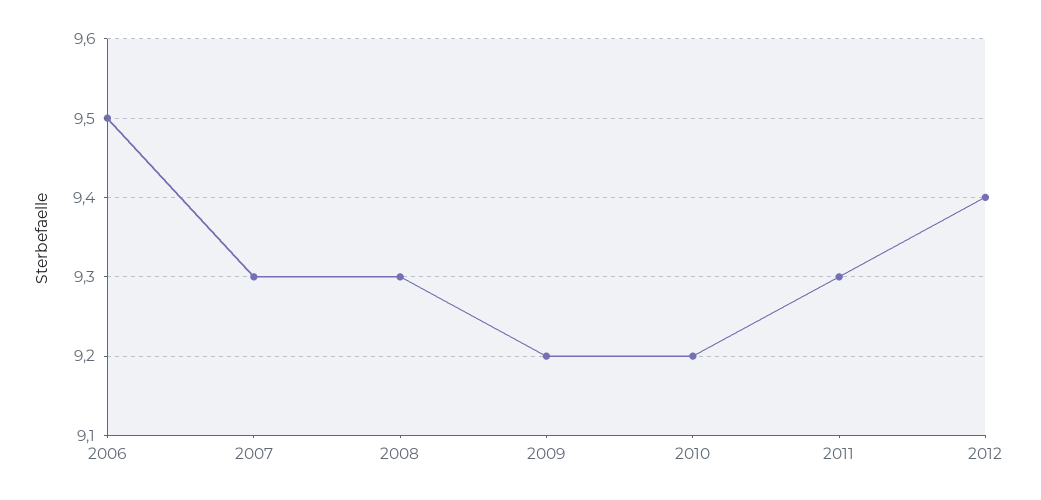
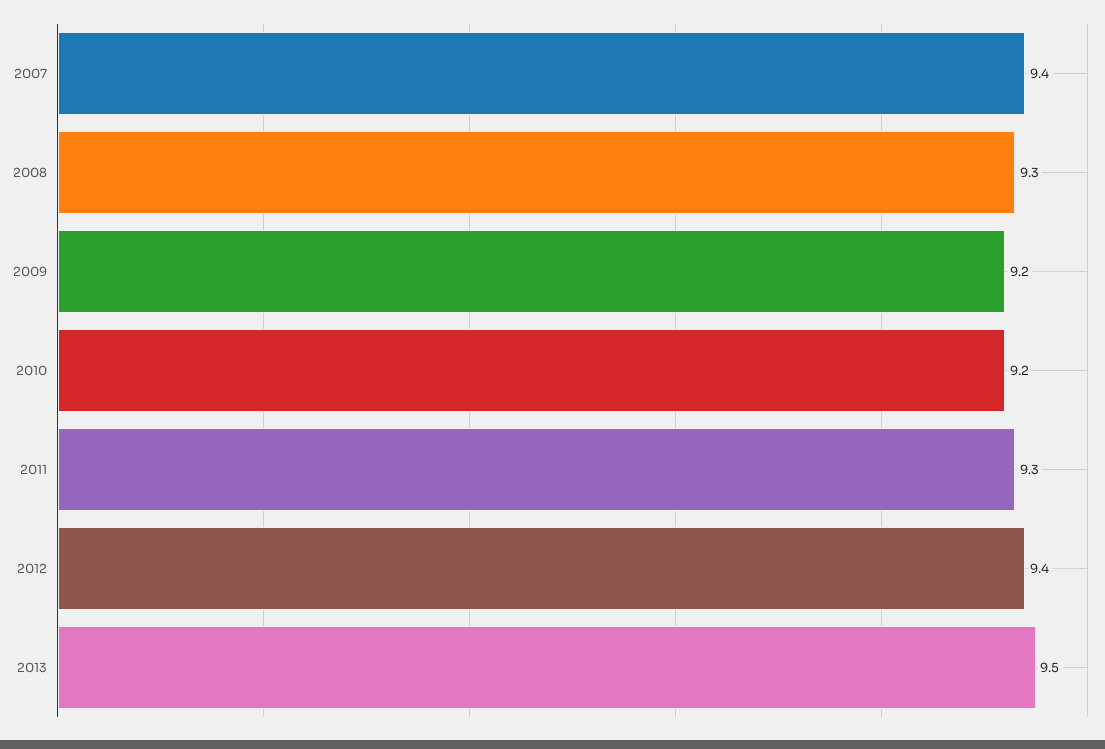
2006: 9.5 -> none
2007: 9.3 -> 9.4
2013: none -> 9.5

